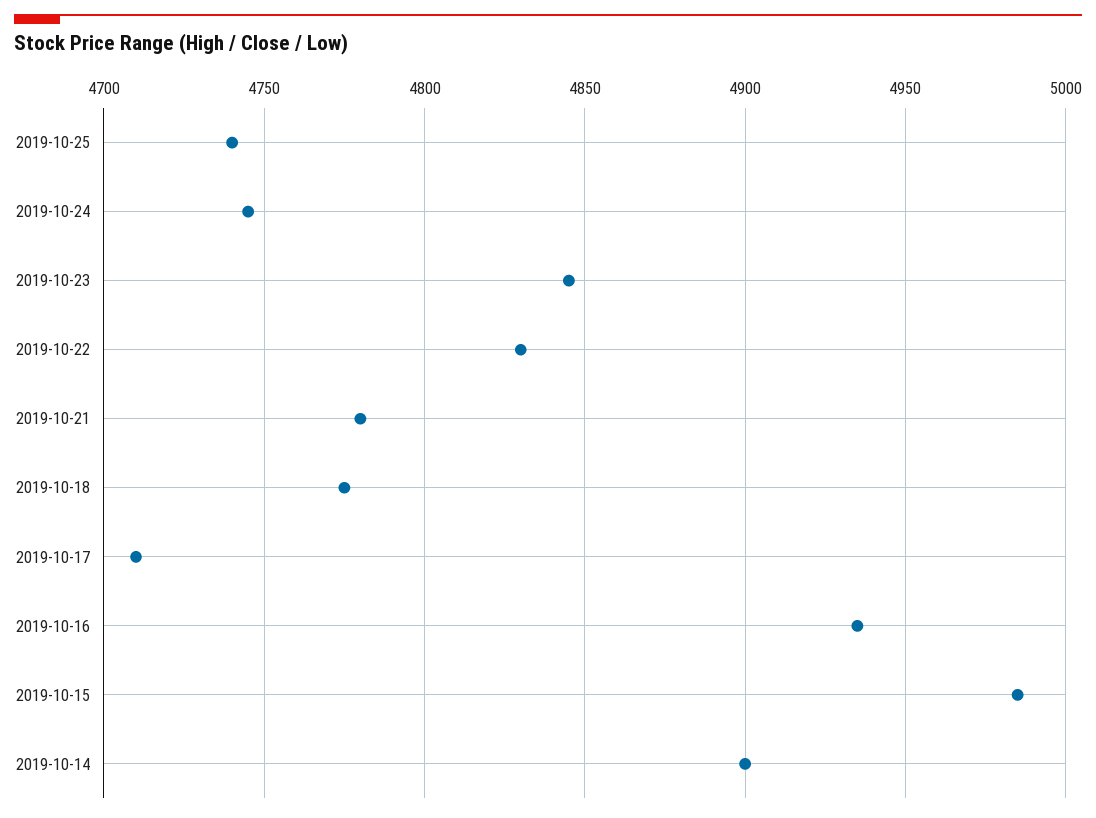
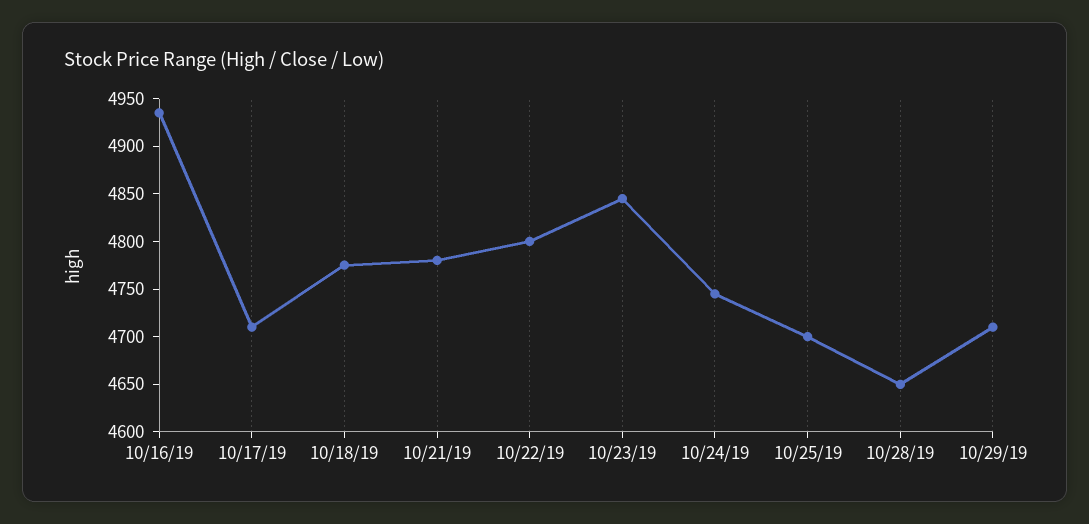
2019-10-25: 4740 -> 4700
2019-10-22: 4830 -> 4800
2019-10-15: 4985 -> none
2019-10-14: 4900 -> none
10/28/19: none -> 4650
10/29/19: none -> 4710

